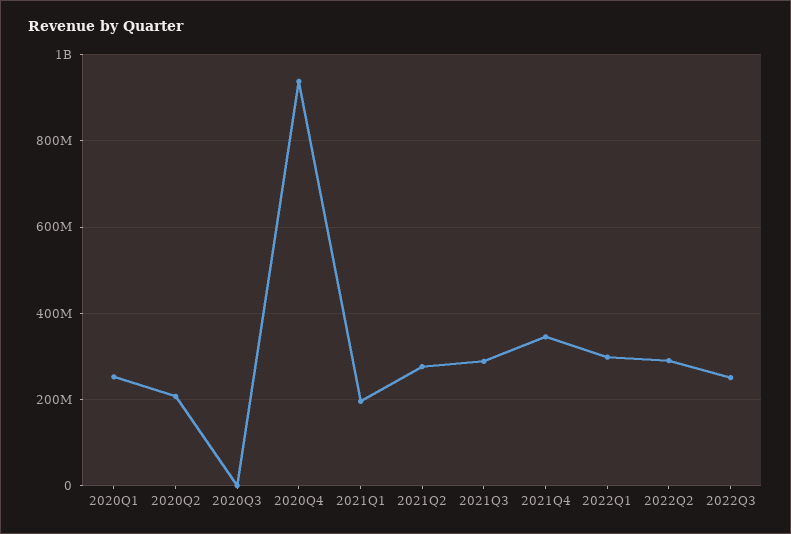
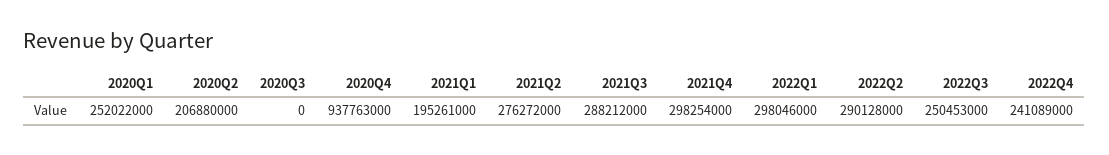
2021Q4: 340000000 -> 298254000
2022Q4: none -> 241089000

